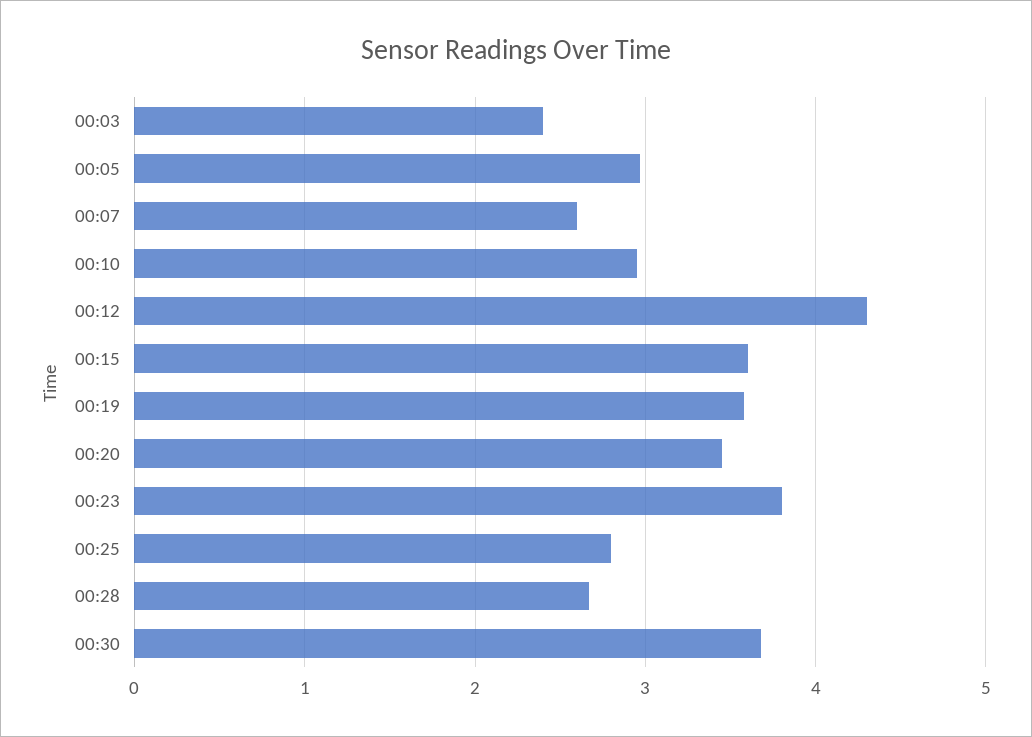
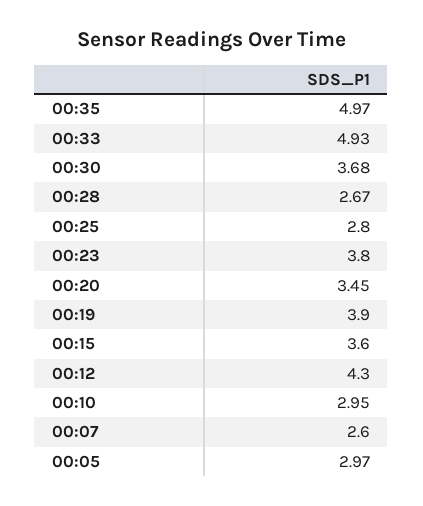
00:03: 2.4 -> none
00:19: 3.6 -> 3.9
00:35: none -> 4.97
00:33: none -> 4.93

